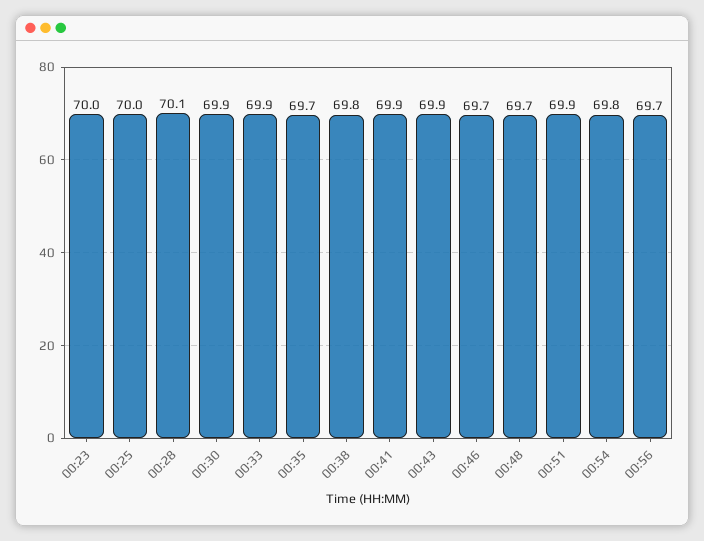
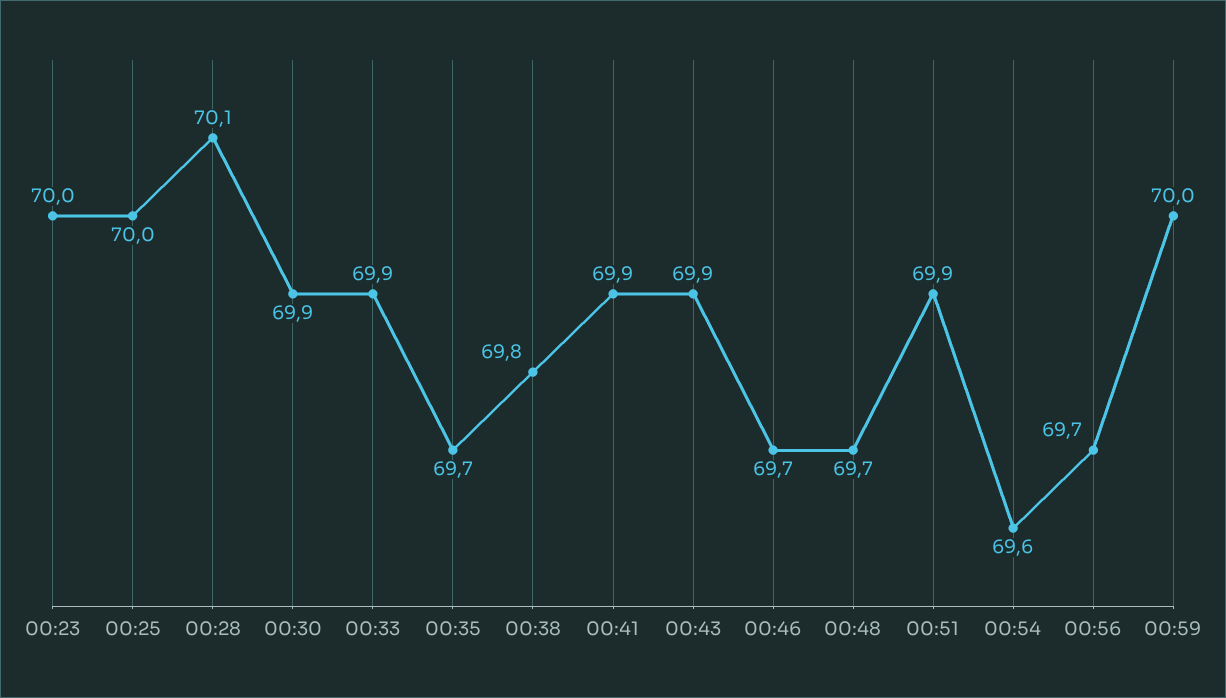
00:54: 69.8 -> 69.6
00:59: none -> 70

